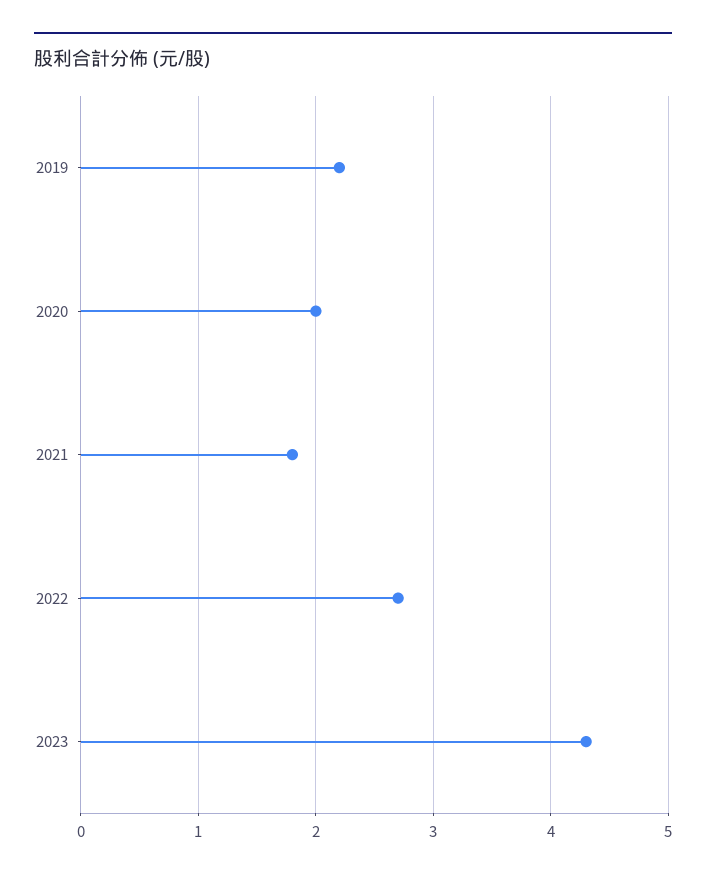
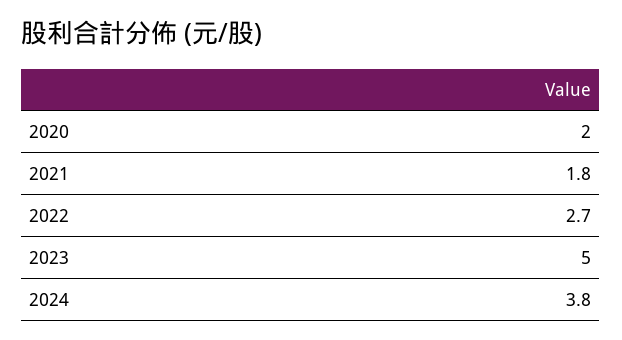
2019: 2.2 -> none
2023: 4.3 -> 5
2024: none -> 3.8

